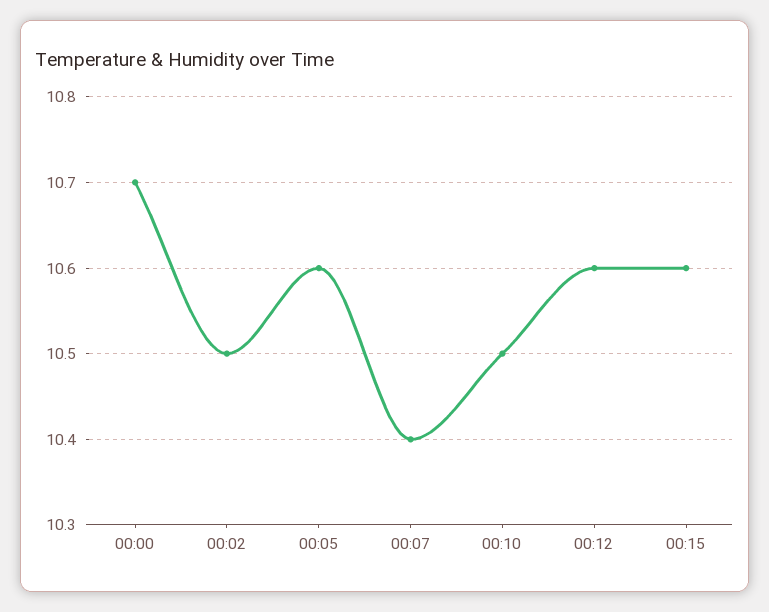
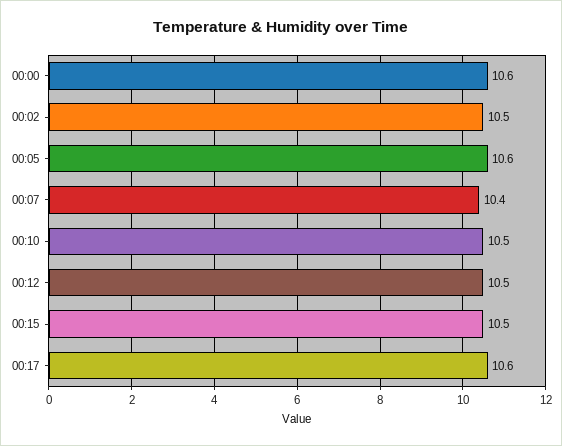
00:00: 10.7 -> 10.6
00:12: 10.6 -> 10.5
00:15: 10.6 -> 10.5
00:17: none -> 10.6

